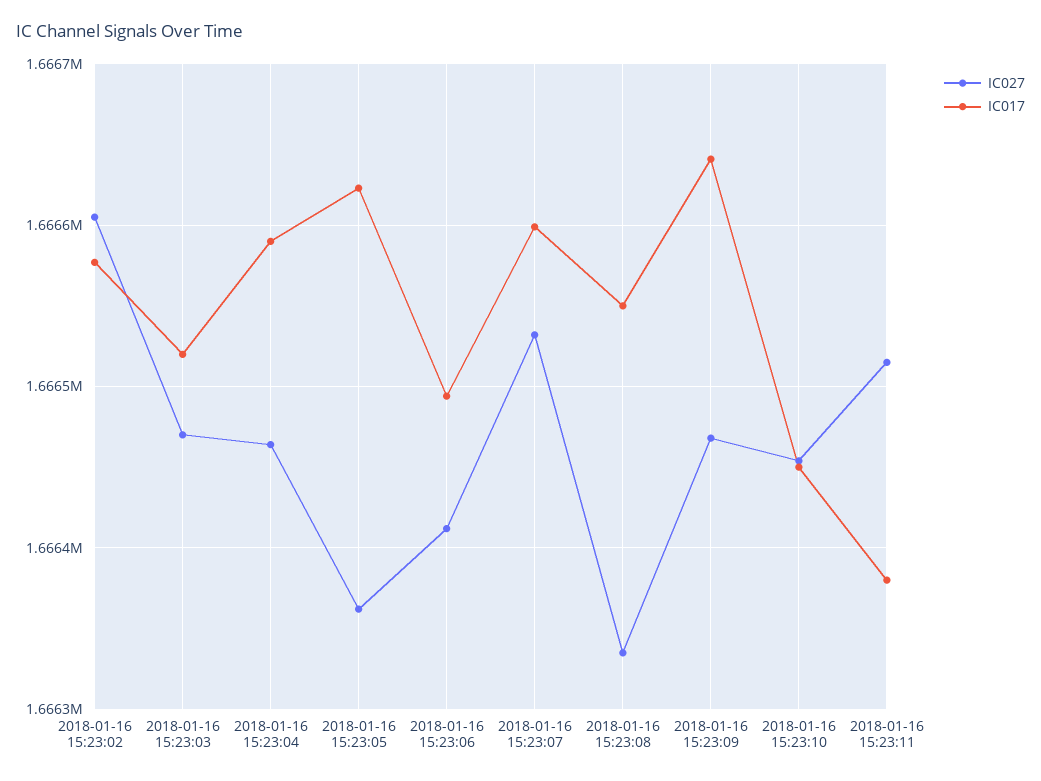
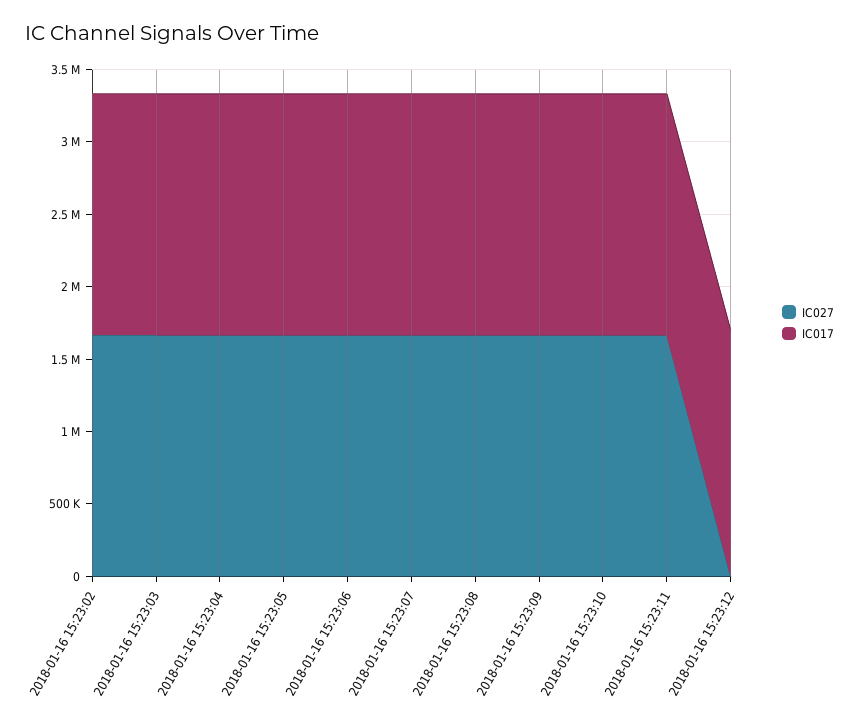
IC027, 2018-01-16 15:23:12: none -> 0
IC017, 2018-01-16 15:23:12: none -> 1700000

